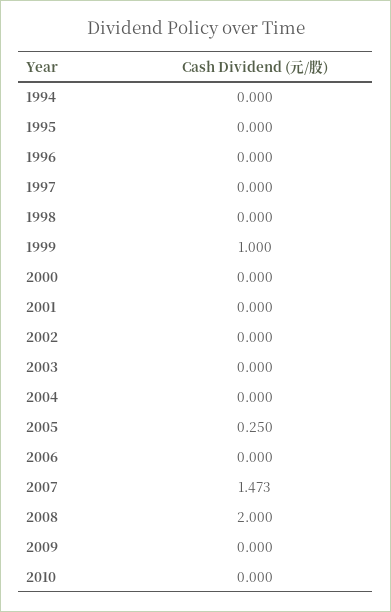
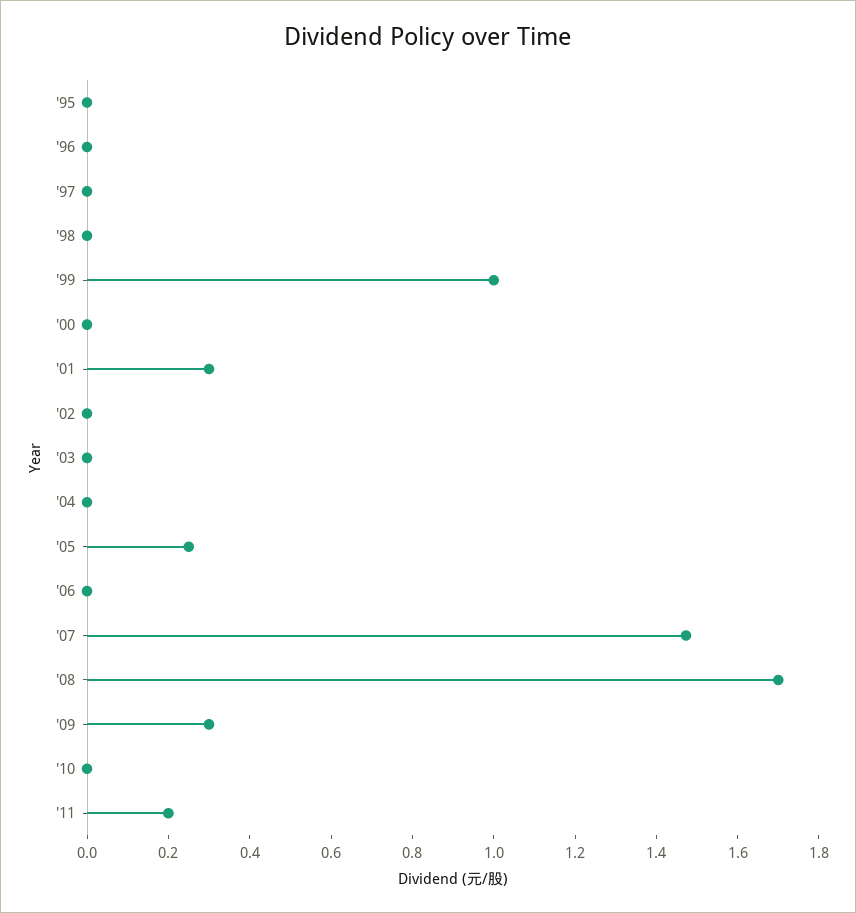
1994: 0 -> none
2001: 0 -> 0.3
2008: 2 -> 1.7
2009: 0 -> 0.3
'11: none -> 0.2

